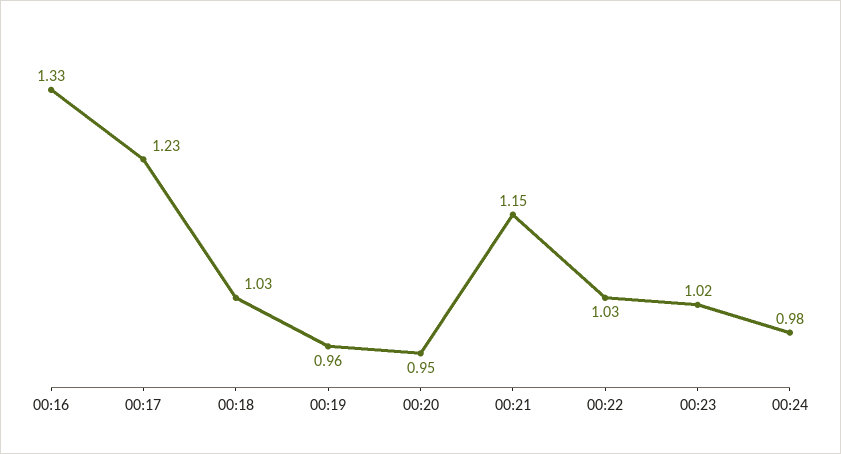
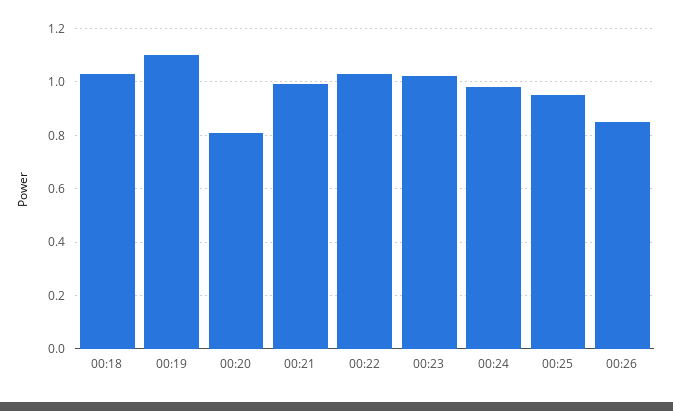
00:16: 1.33 -> none
00:17: 1.23 -> none
00:19: 0.96 -> 1.1
00:20: 0.95 -> 0.8
00:21: 1.15 -> 1
00:25: none -> 0.95
00:26: none -> 0.85

